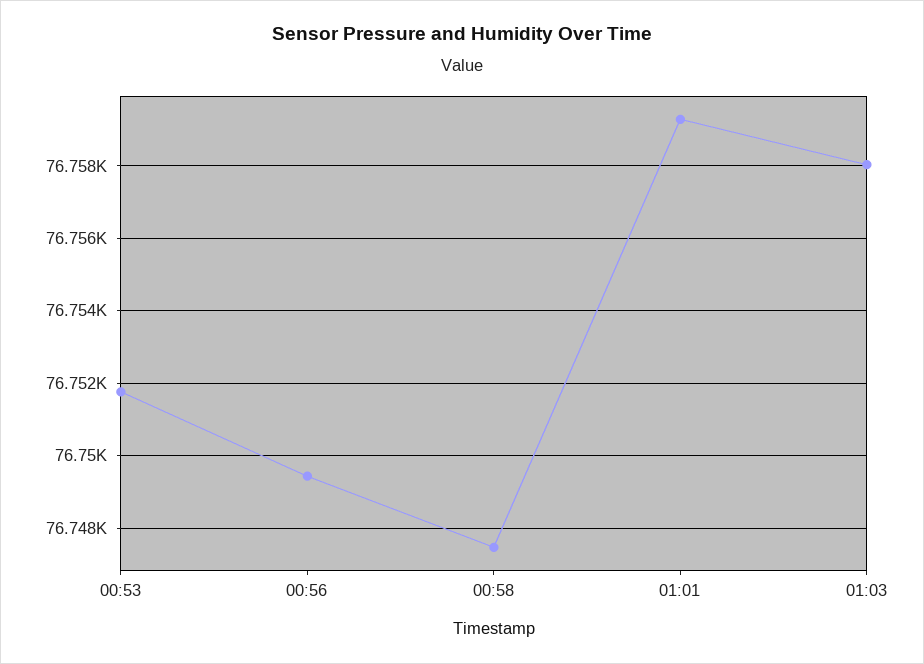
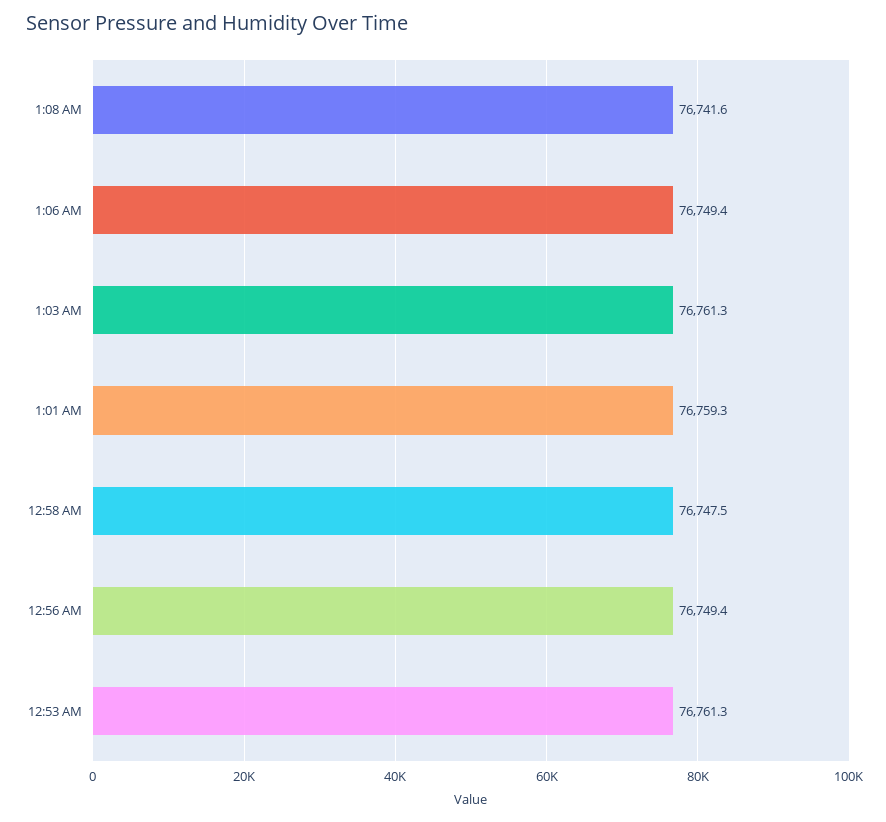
00:53: 76751.8 -> 76761.3
01:03: 76758 -> 76761.3
1:08 AM: none -> 76741.6
1:06 AM: none -> 76749.4

